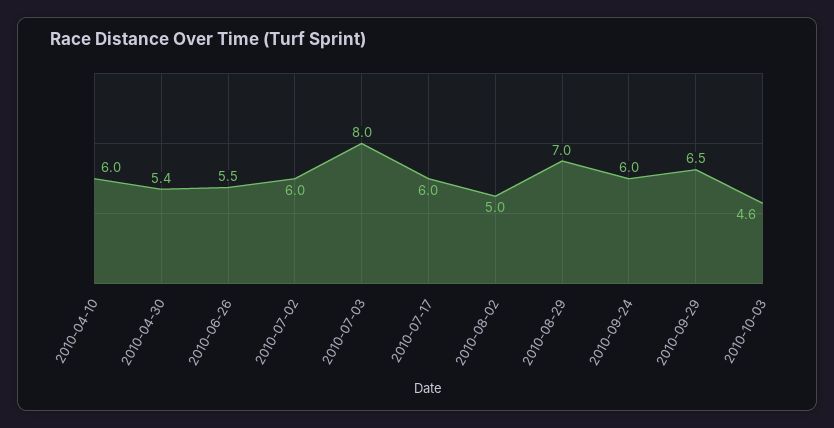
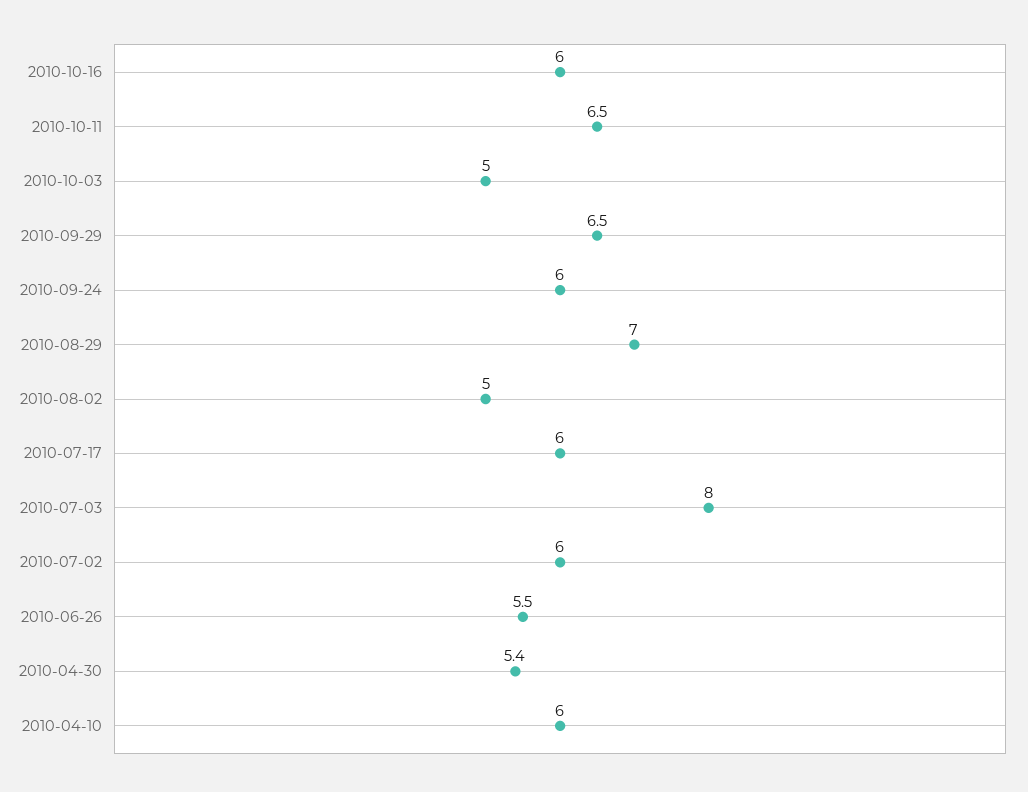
2010-10-03: 4.6 -> 5
2010-10-16: none -> 6
2010-10-11: none -> 6.5

